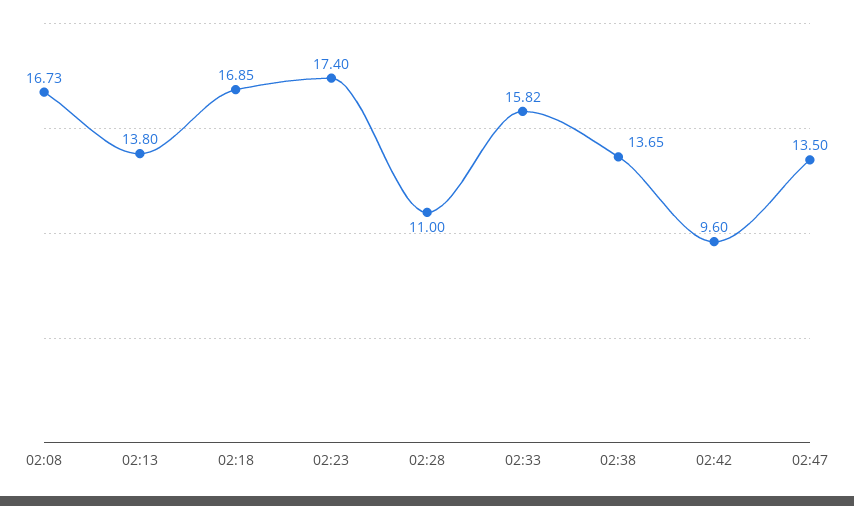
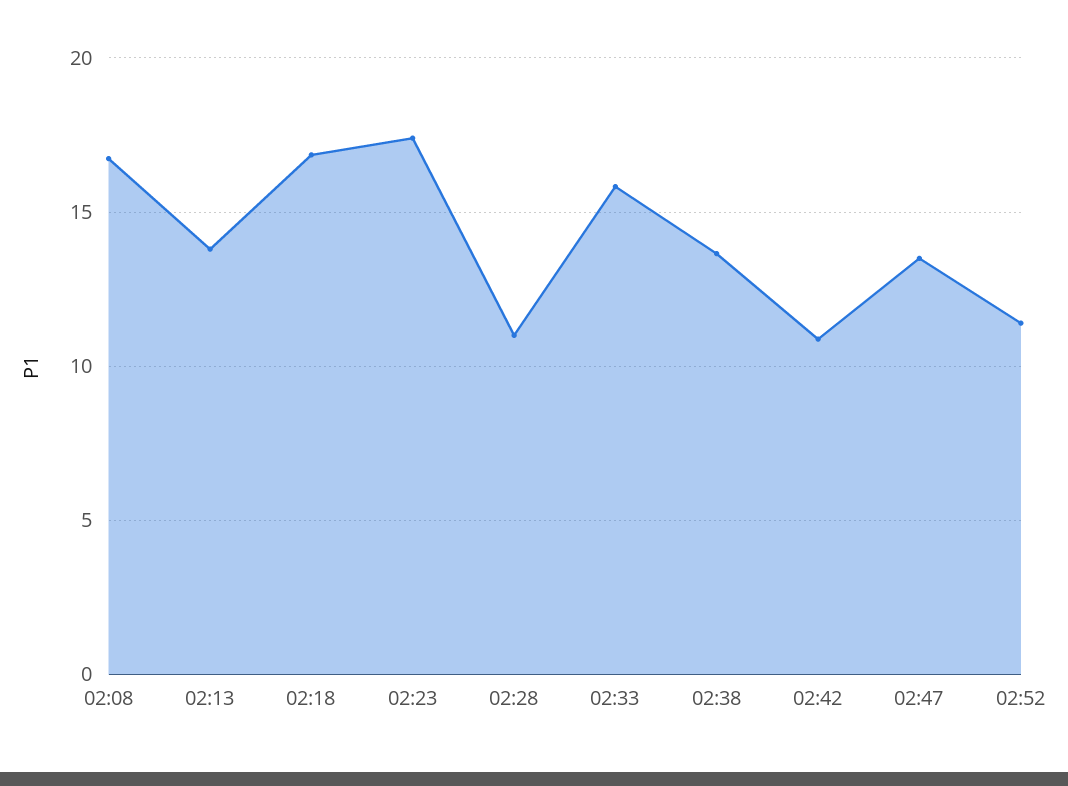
02:42: 9.6 -> 11
02:52: none -> 11.5

